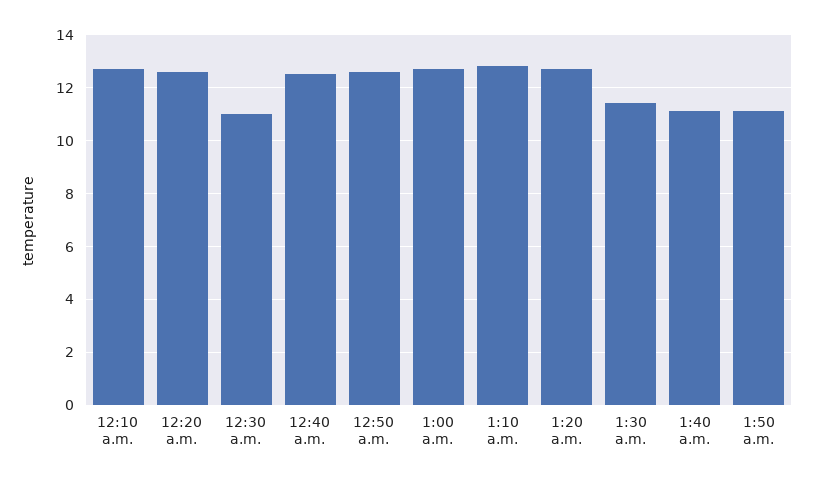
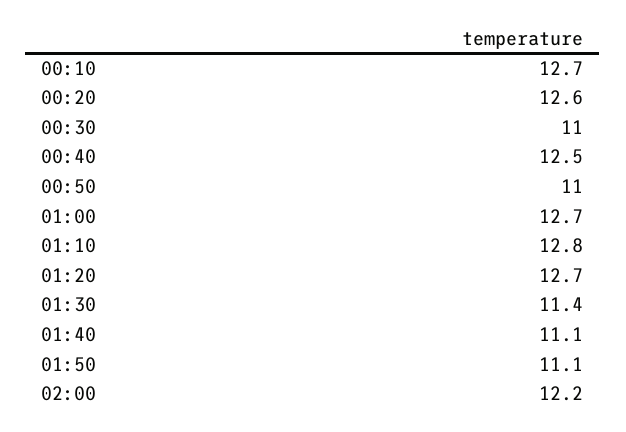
12:50 a.m.: 12.5 -> 11
02:00: none -> 12.2

